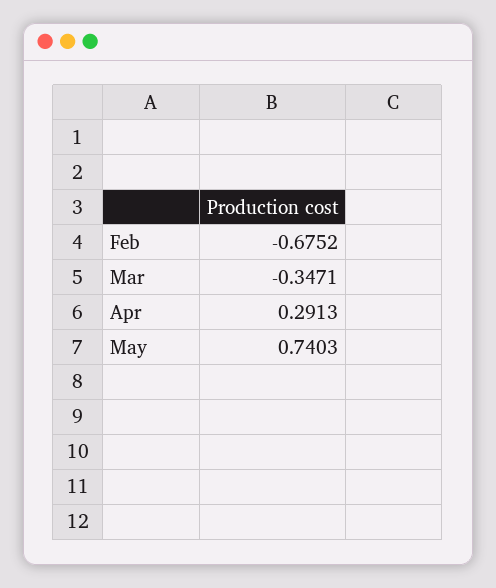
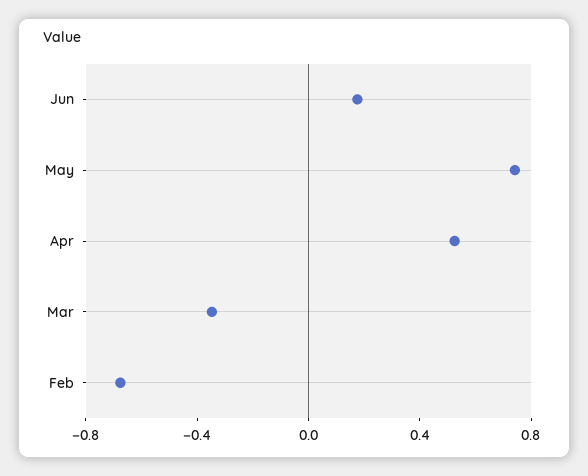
Apr: 0.2913 -> 0.5
Jun: none -> 0.2

